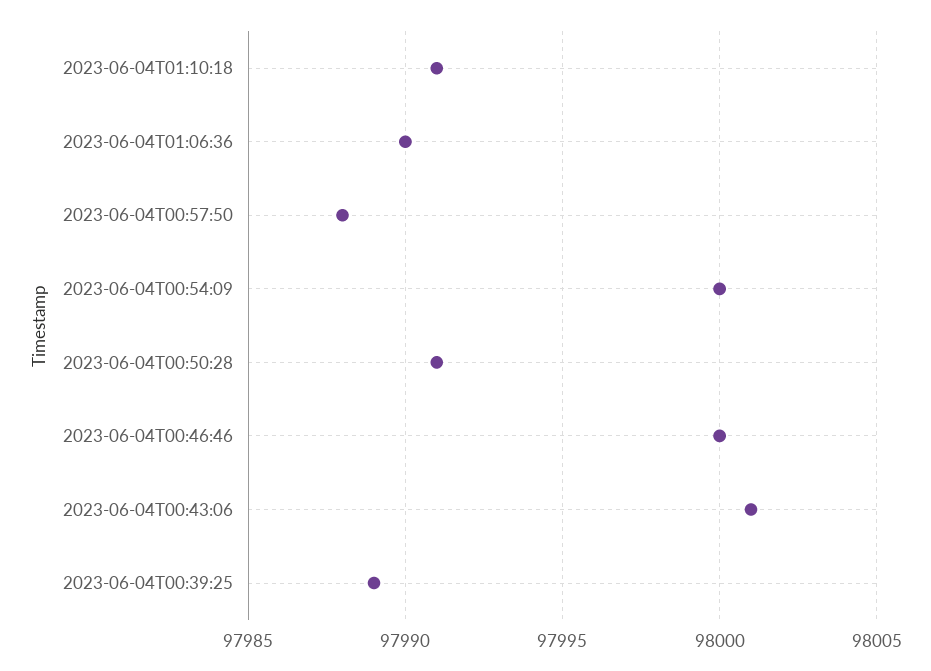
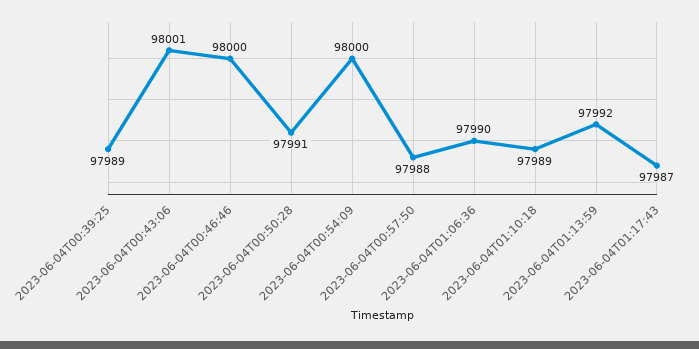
2023-06-04T01:10:18: 97991 -> 97989
2023-06-04T01:13:59: none -> 97992
2023-06-04T01:17:43: none -> 97987

